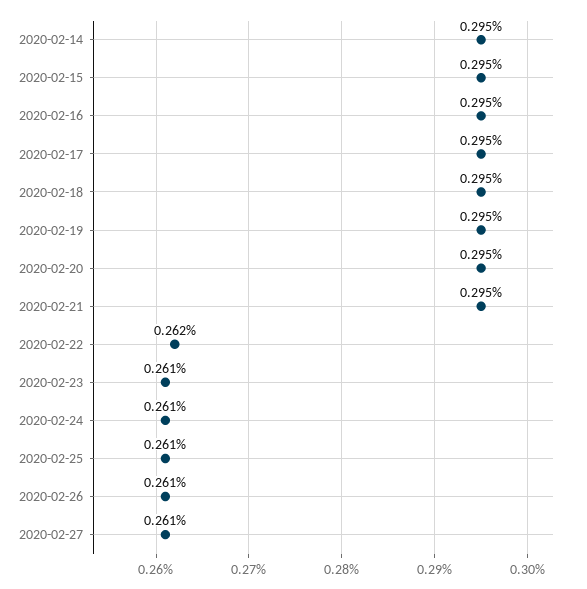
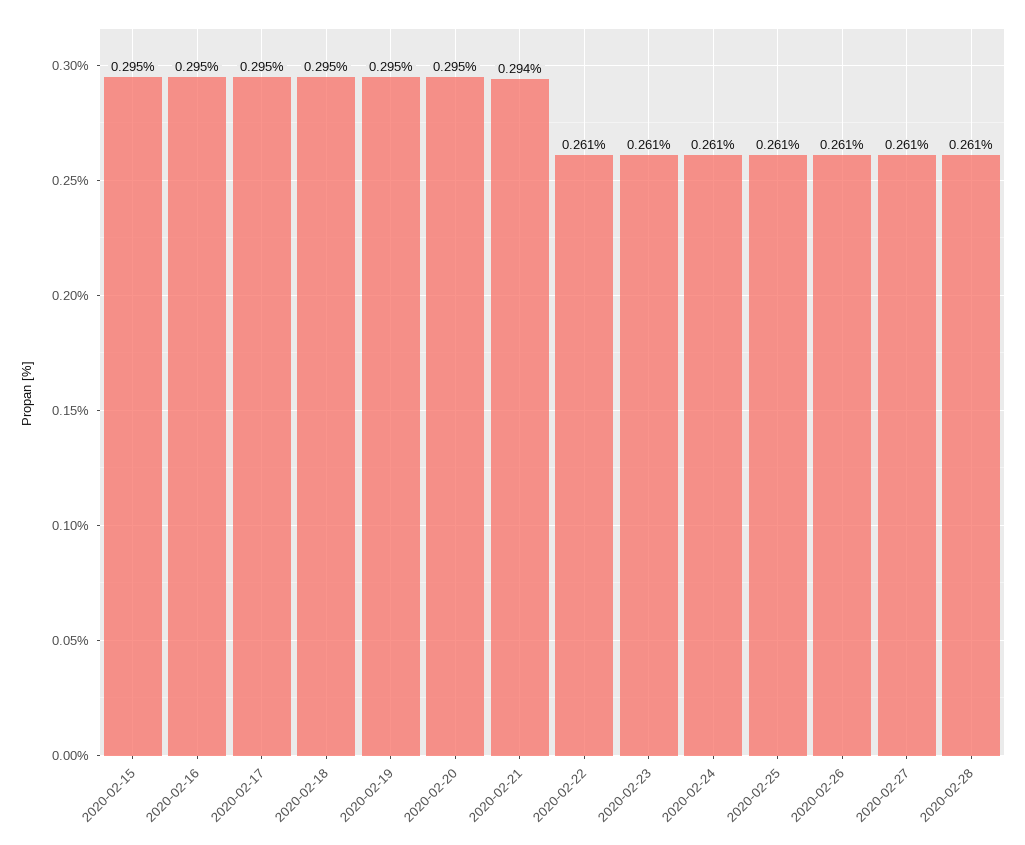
2020-02-14: 0.295 -> none
2020-02-21: 0.295 -> 0.294
2020-02-22: 0.262 -> 0.261
2020-02-28: none -> 0.261

